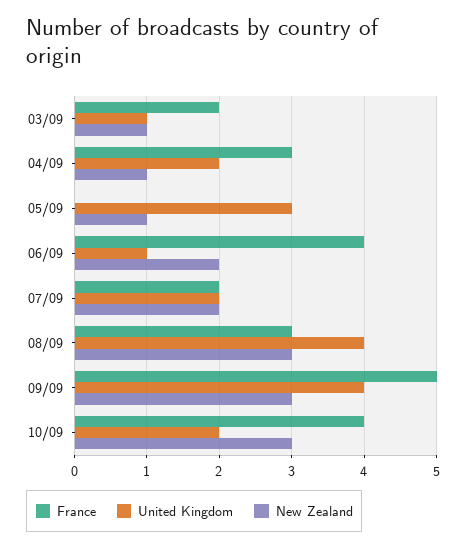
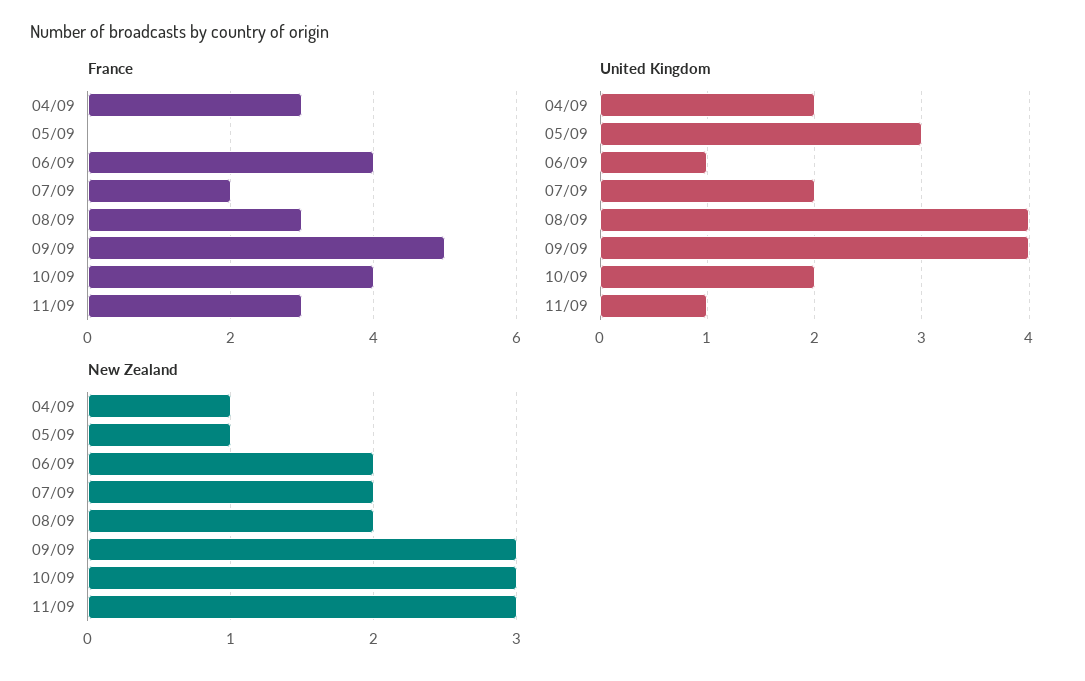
France, 03/09: 2 -> none
United Kingdom, 03/09: 1 -> none
New Zealand, 03/09: 1 -> none
New Zealand, 08/09: 3 -> 2
France, 11/09: none -> 3
United Kingdom, 11/09: none -> 1
New Zealand, 11/09: none -> 3

